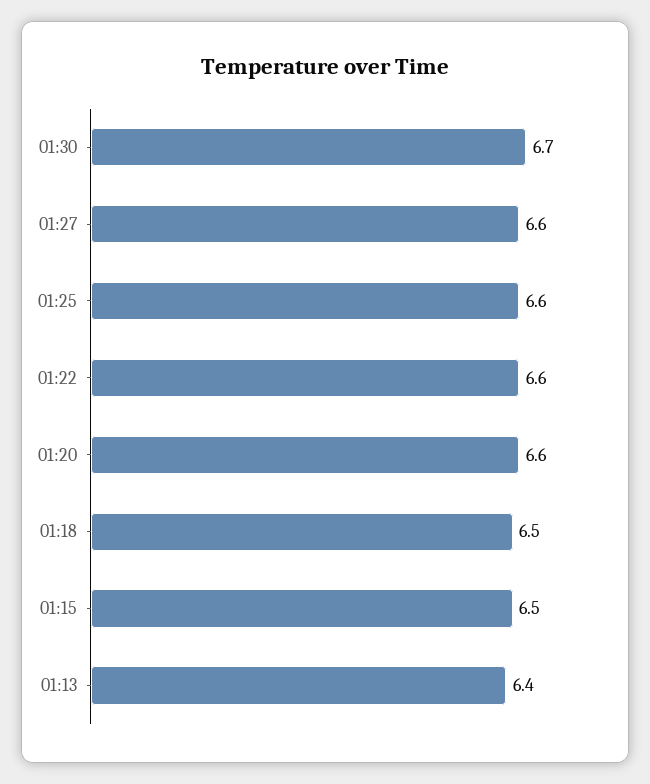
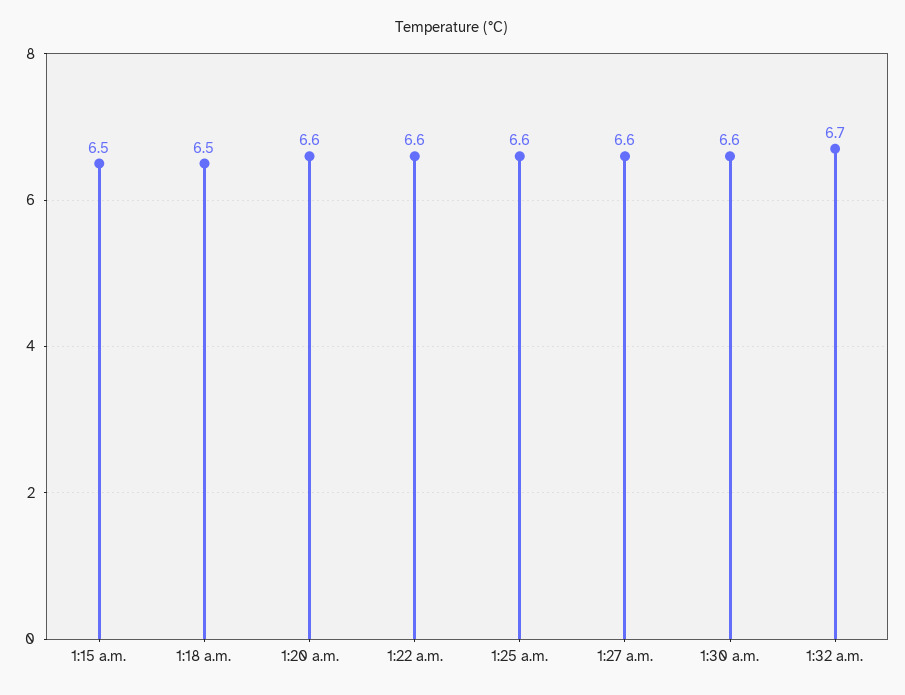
01:30: 6.7 -> 6.6
01:13: 6.4 -> none
1:32 a.m.: none -> 6.7

